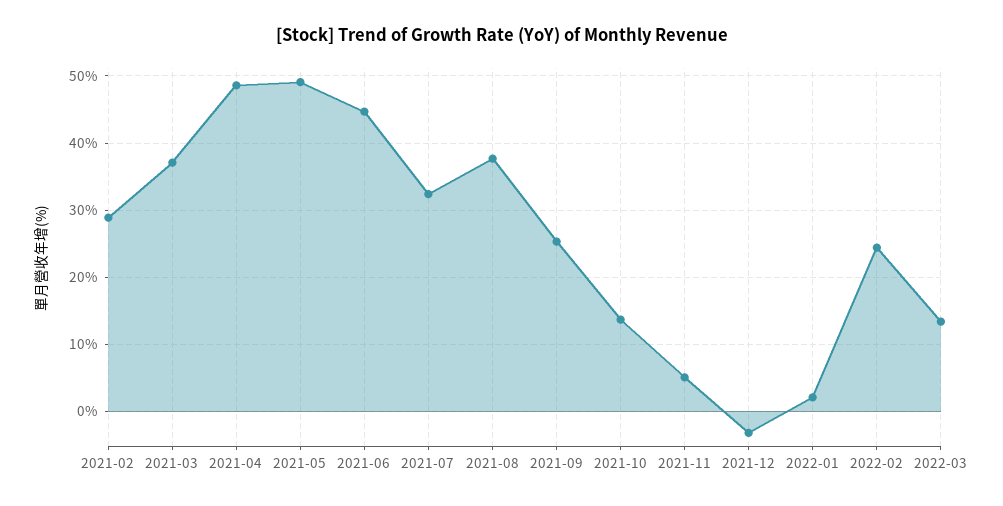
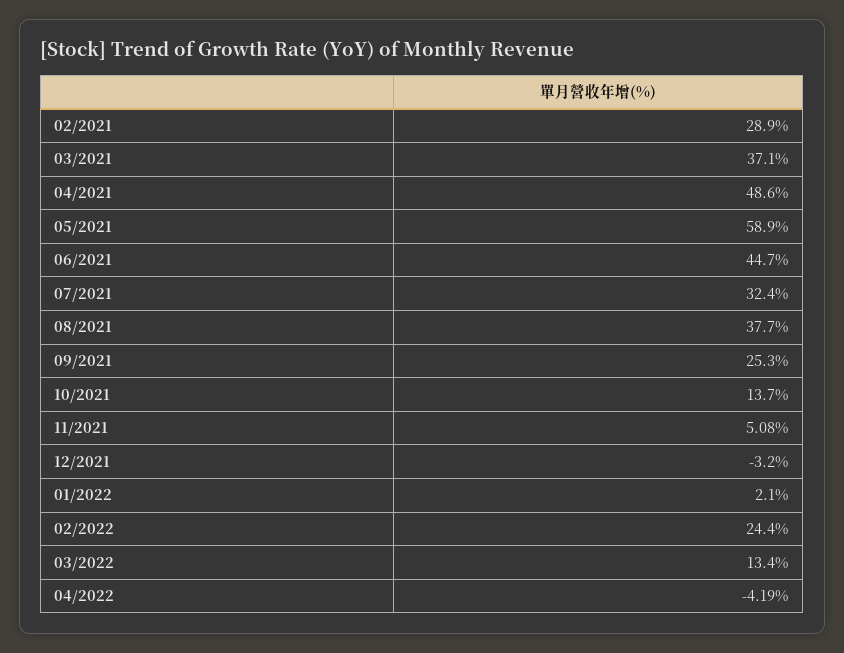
2021-05: 49 -> 58.9
04/2022: none -> -4.19

